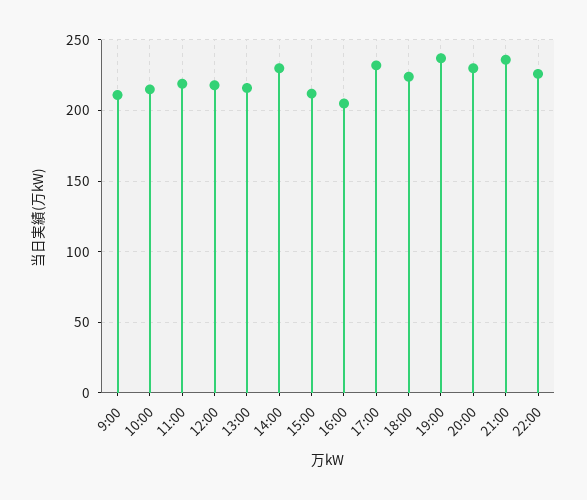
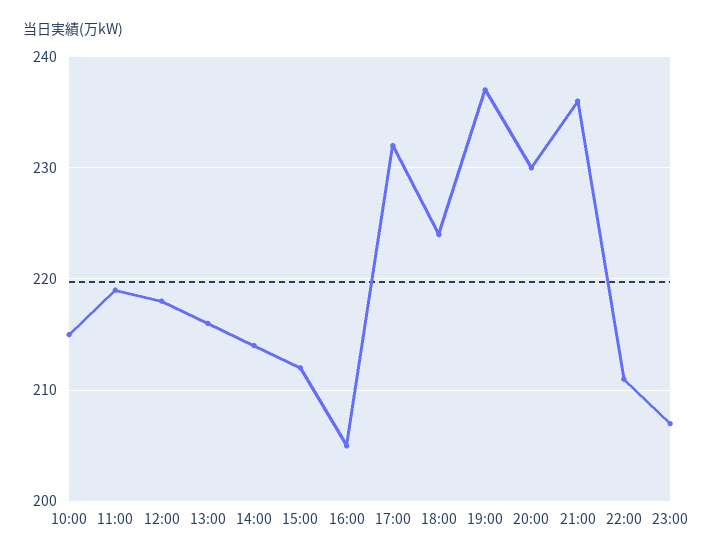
9:00: 210 -> none
14:00: 230 -> 214
22:00: 225 -> 211
23:00: none -> 207

